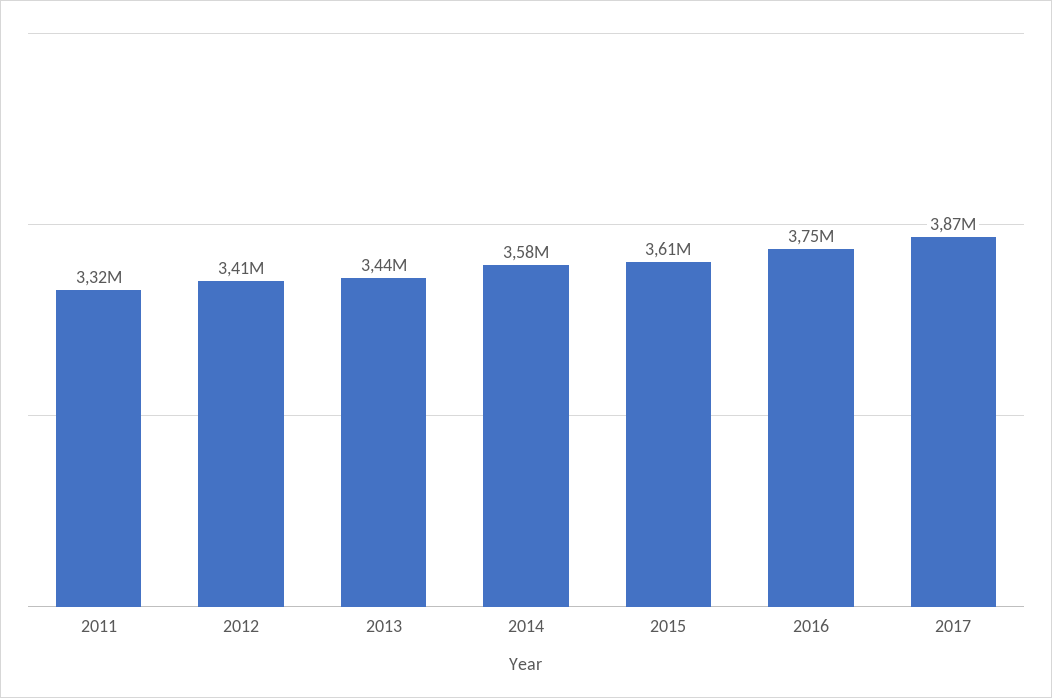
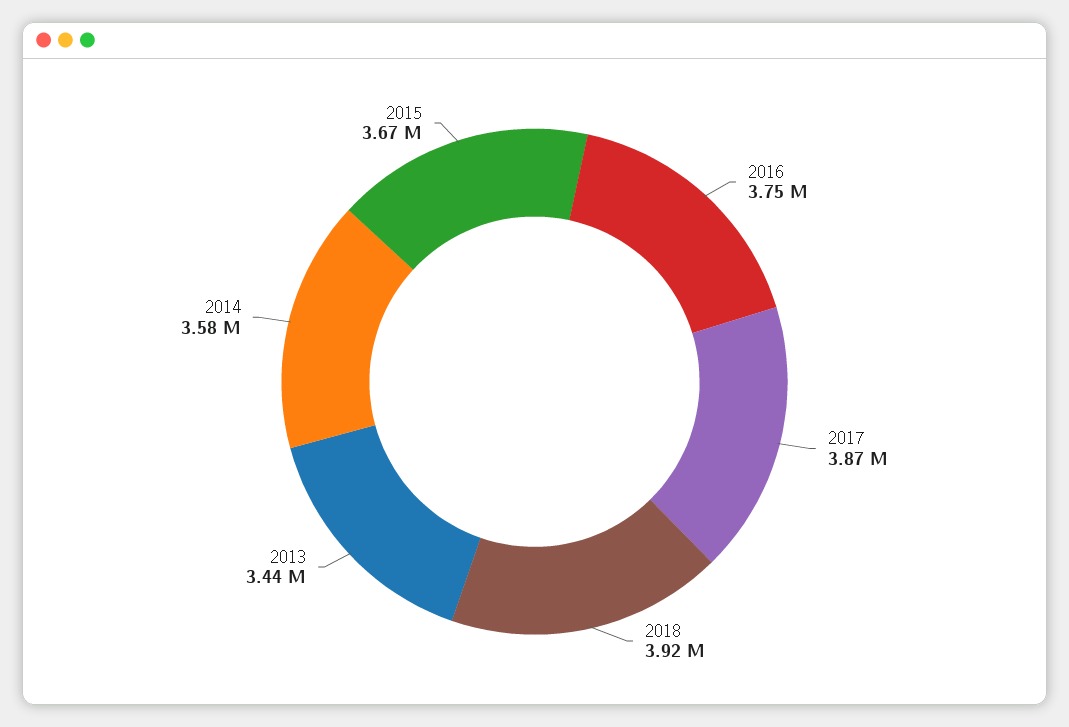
2011: 3320000 -> none
2012: 3410000 -> none
2015: 3610000 -> 3670000
2018: none -> 3920000

